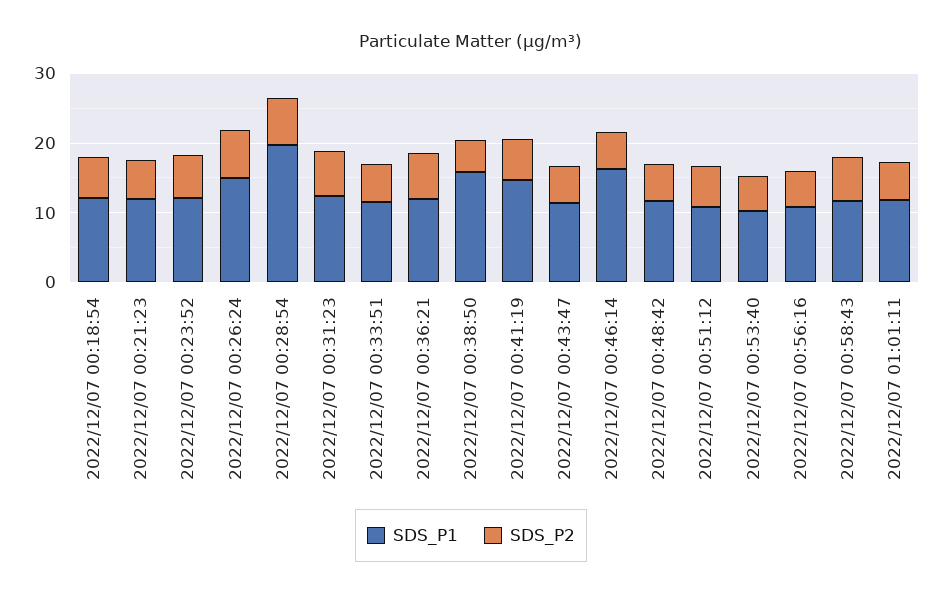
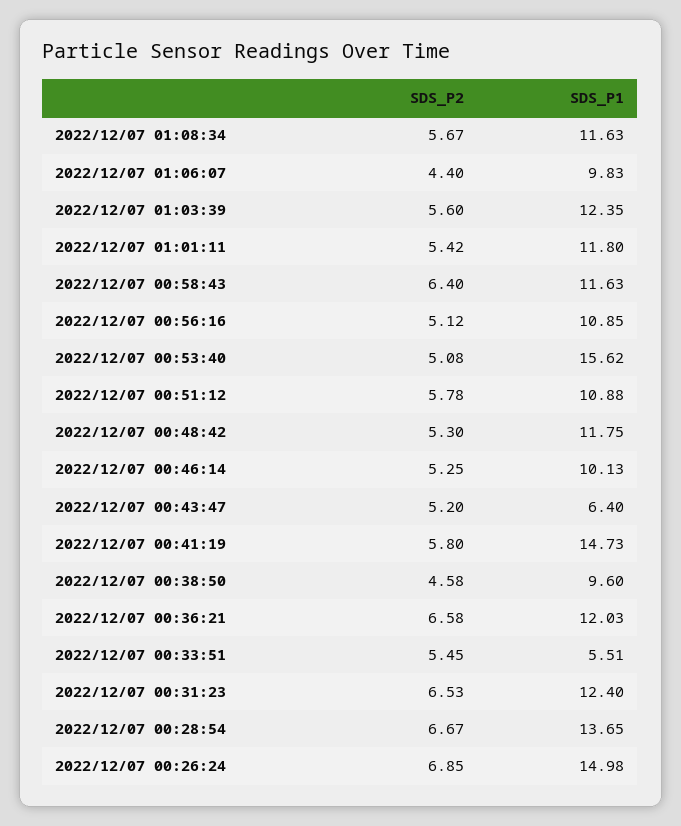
SDS_P1, 2022/12/07 00:18:54: 12 -> none
SDS_P2, 2022/12/07 00:18:54: 6 -> none
SDS_P1, 2022/12/07 00:21:23: 12 -> none
SDS_P2, 2022/12/07 00:21:23: 6 -> none
SDS_P1, 2022/12/07 00:23:52: 12 -> none
SDS_P2, 2022/12/07 00:23:52: 6 -> none
SDS_P1, 2022/12/07 00:28:54: 20 -> 13.65
SDS_P1, 2022/12/07 00:33:51: 12 -> 5.51
SDS_P1, 2022/12/07 00:38:50: 16 -> 9.6
SDS_P1, 2022/12/07 00:43:47: 12 -> 6.4
SDS_P1, 2022/12/07 00:46:14: 16 -> 10.13
SDS_P1, 2022/12/07 00:53:40: 10 -> 15.62
SDS_P2, 2022/12/07 01:08:34: none -> 5.67
SDS_P1, 2022/12/07 01:08:34: none -> 11.63
SDS_P2, 2022/12/07 01:06:07: none -> 4.4
SDS_P1, 2022/12/07 01:06:07: none -> 9.83
SDS_P2, 2022/12/07 01:03:39: none -> 5.6
SDS_P1, 2022/12/07 01:03:39: none -> 12.35

